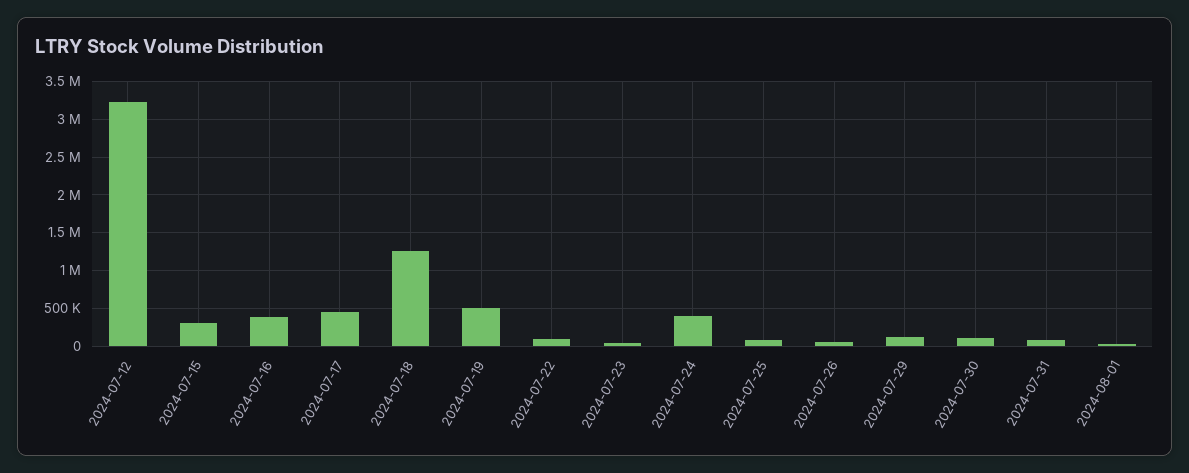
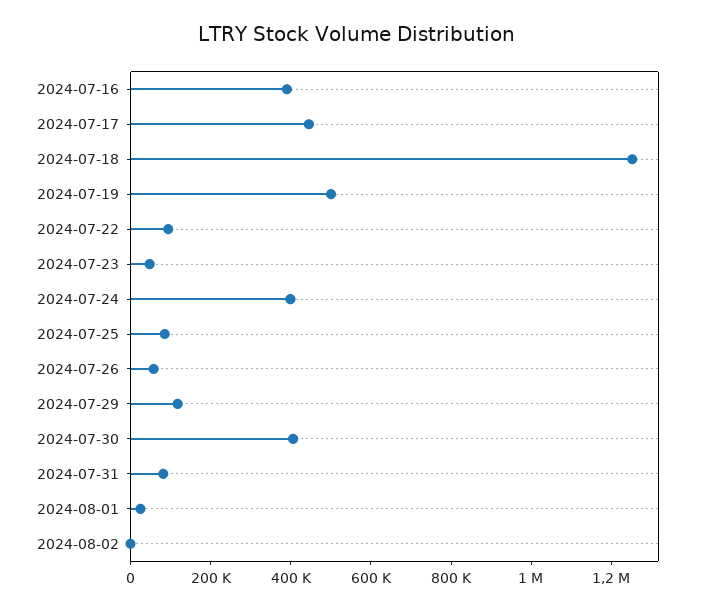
2024-07-12: 3200000 -> none
2024-07-15: 300000 -> none
2024-07-30: 100000 -> 400000
2024-08-02: none -> 0

